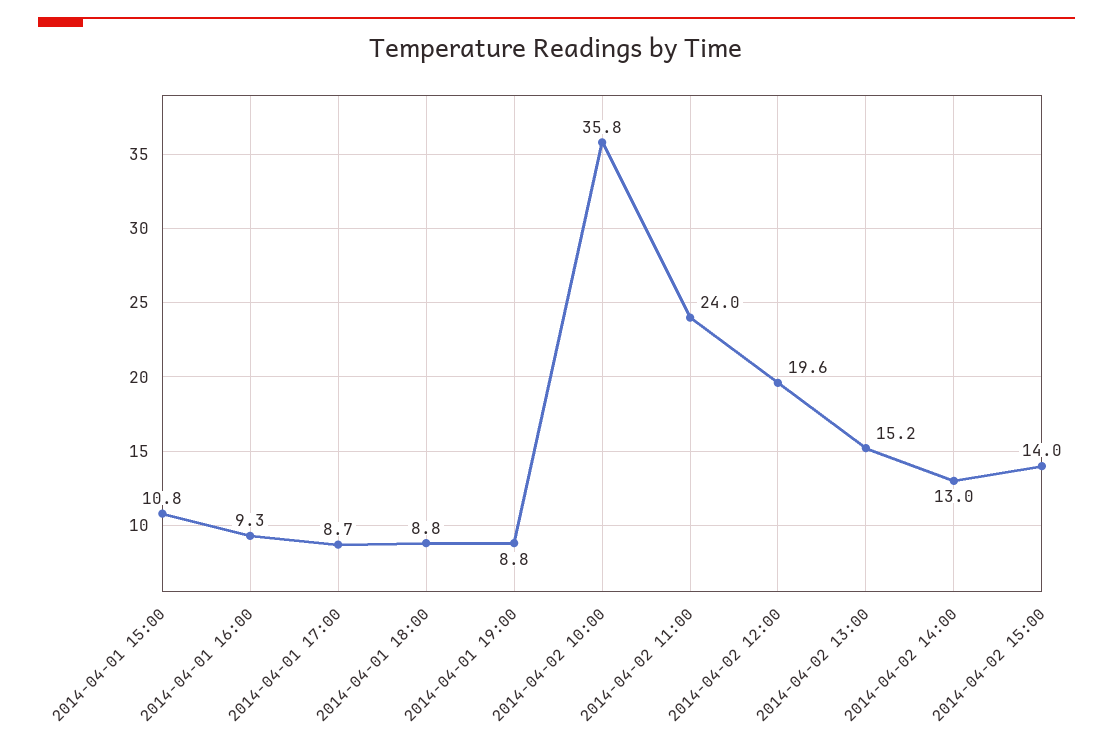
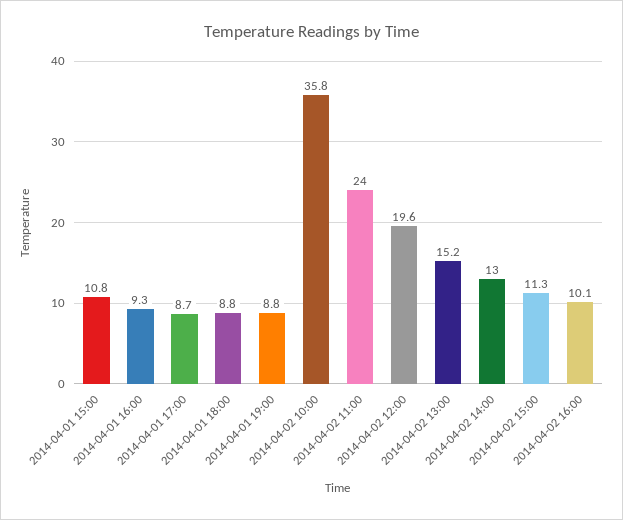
2014-04-02 15:00: 14 -> 11.3
2014-04-02 16:00: none -> 10.1

